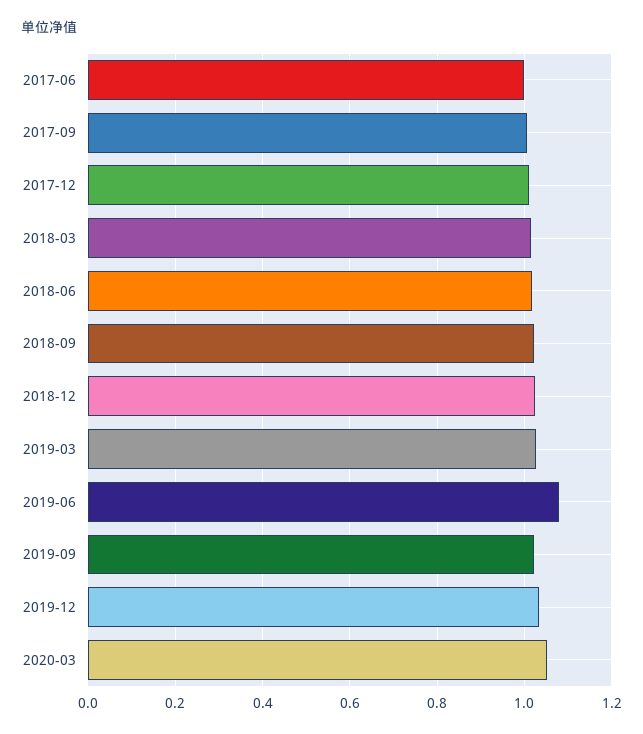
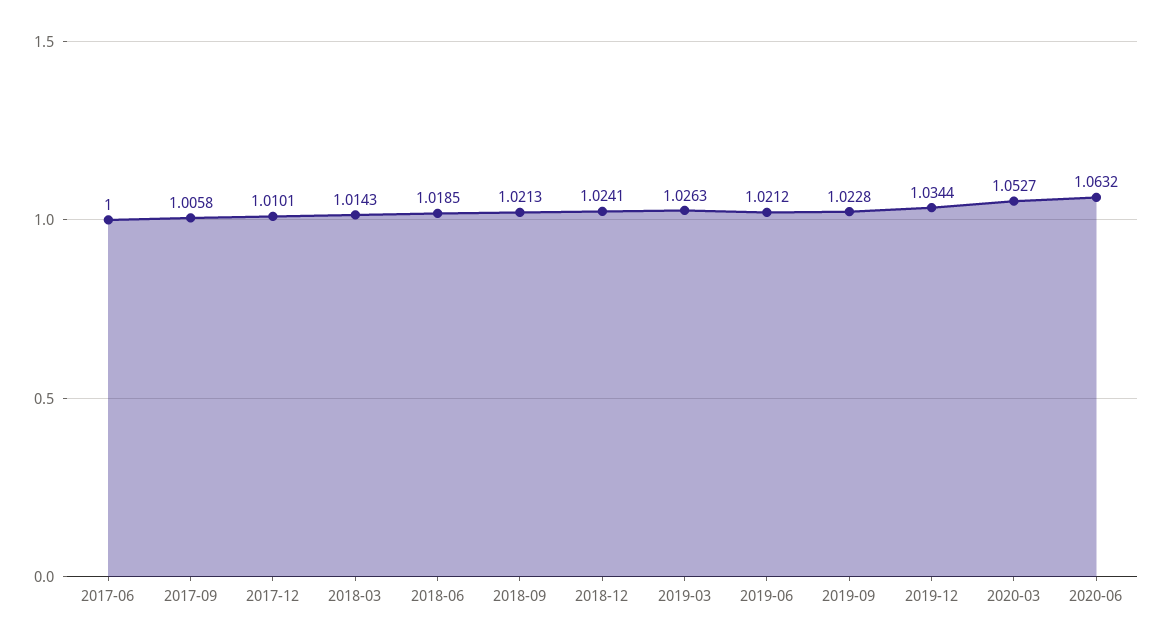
2019-06: 1.08 -> 1.0212
2020-06: none -> 1.0632

